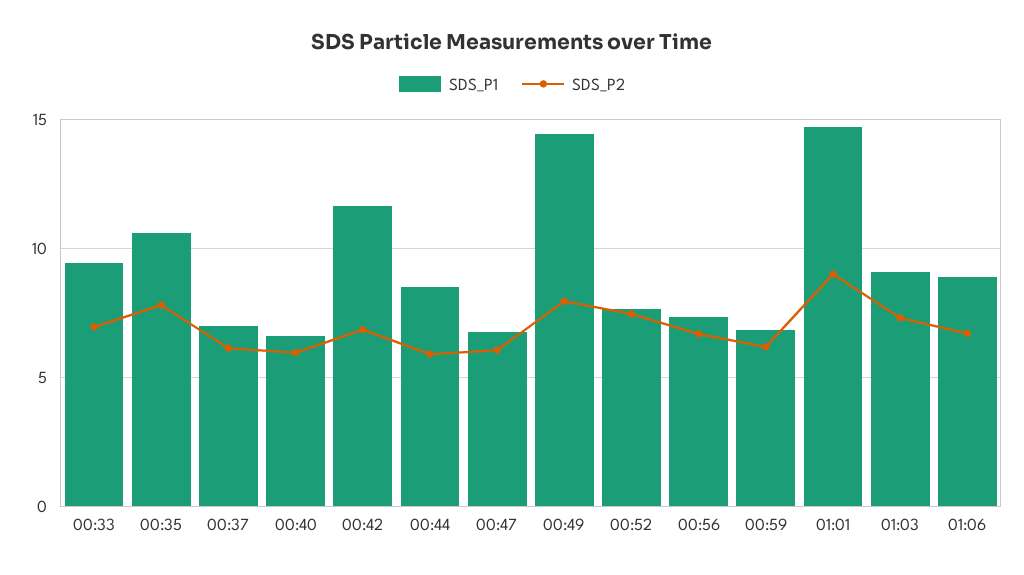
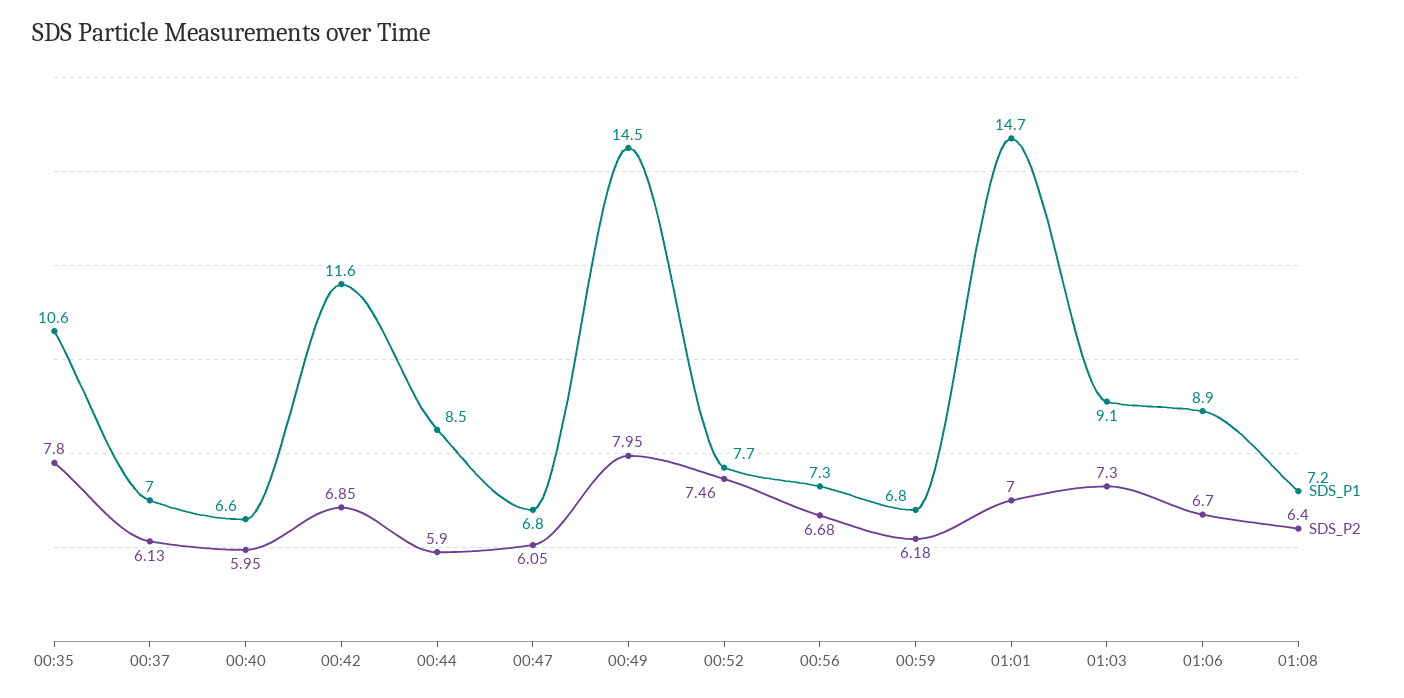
SDS_P1, 00:33: 9.5 -> none
SDS_P2, 00:33: 7 -> none
SDS_P2, 01:01: 9 -> 7
SDS_P1, 01:08: none -> 7.2
SDS_P2, 01:08: none -> 6.4

